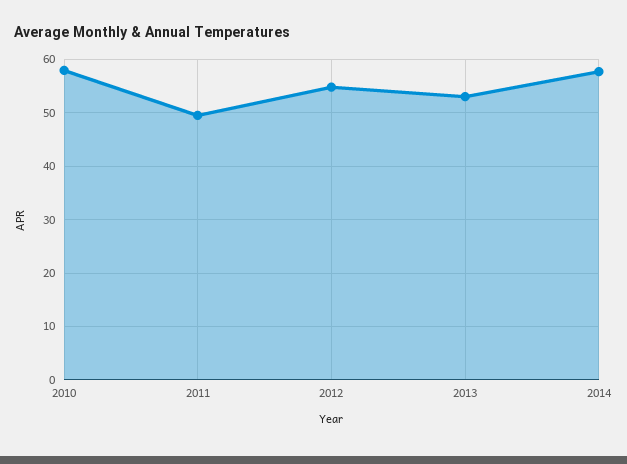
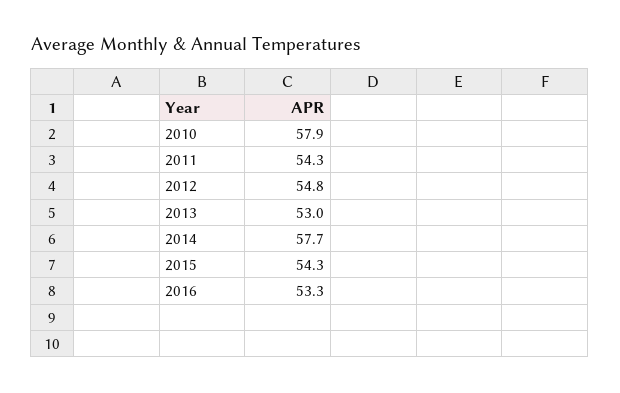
2011: 50 -> 54.3
2015: none -> 54.3
2016: none -> 53.3

